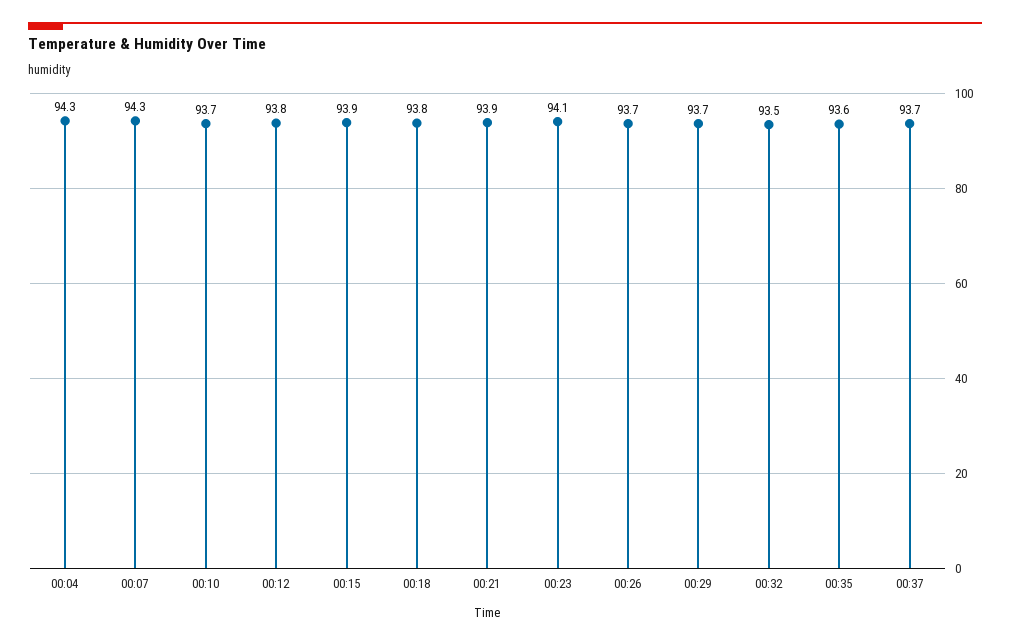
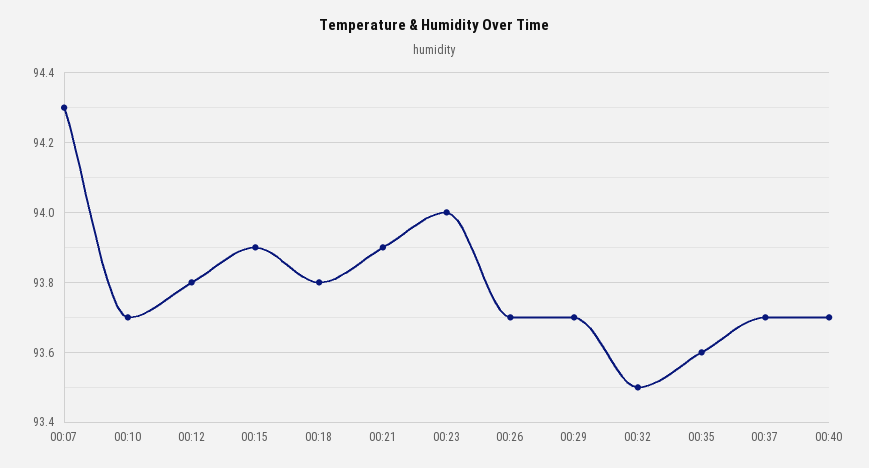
00:04: 94.3 -> none
00:23: 94.1 -> 94
00:40: none -> 93.7

